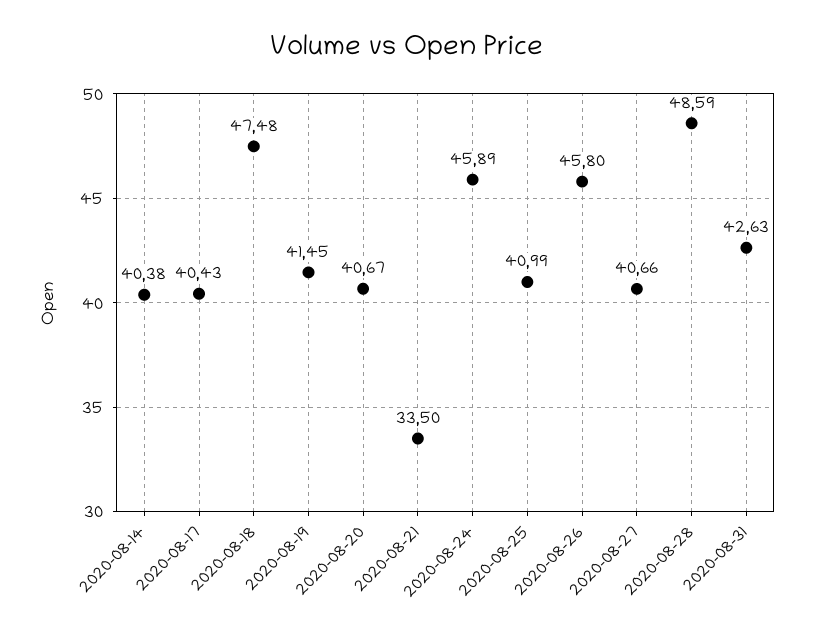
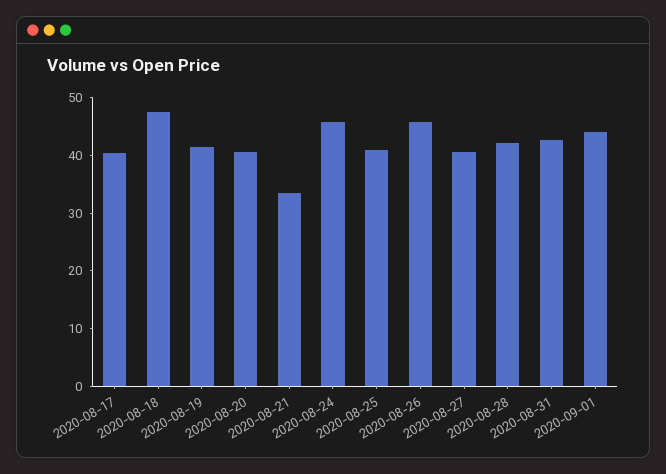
2020-08-14: 40.38 -> none
2020-08-28: 48.59 -> 42
2020-09-01: none -> 44

